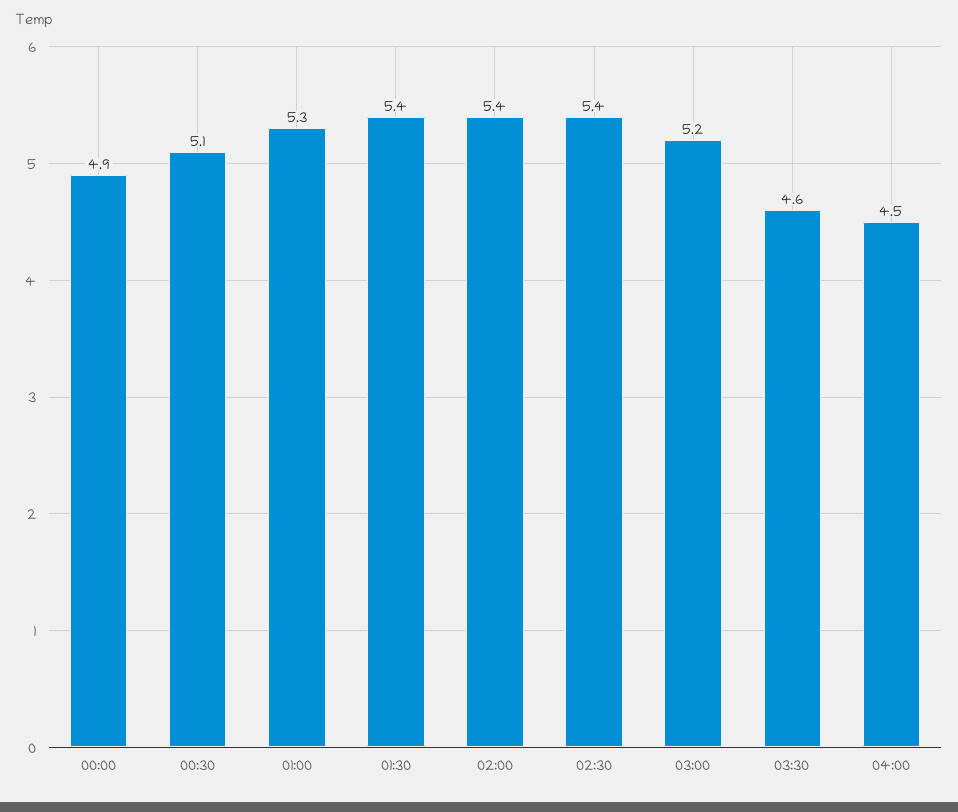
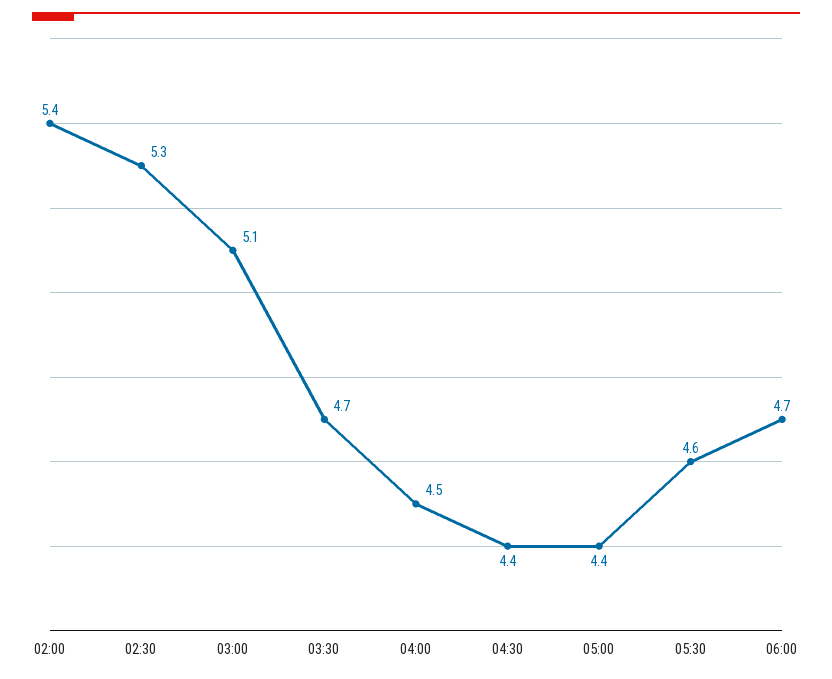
00:00: 4.9 -> none
00:30: 5.1 -> none
01:00: 5.3 -> none
01:30: 5.4 -> none
02:30: 5.4 -> 5.3
03:00: 5.2 -> 5.1
03:30: 4.6 -> 4.7
04:30: none -> 4.4
05:00: none -> 4.4
05:30: none -> 4.6
06:00: none -> 4.7

